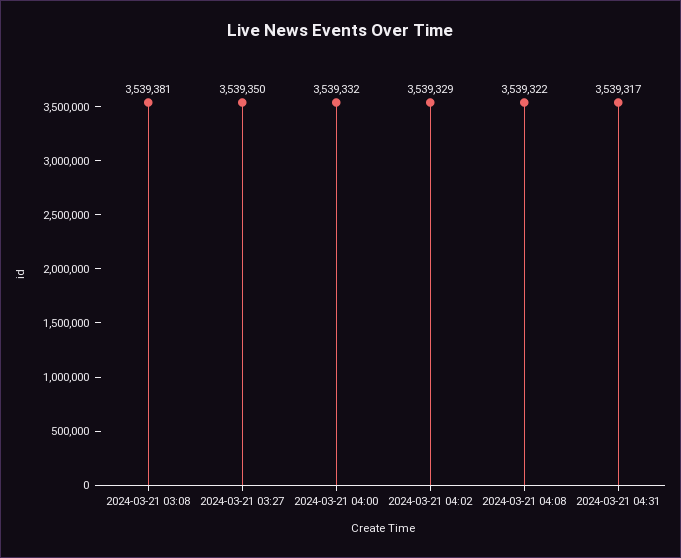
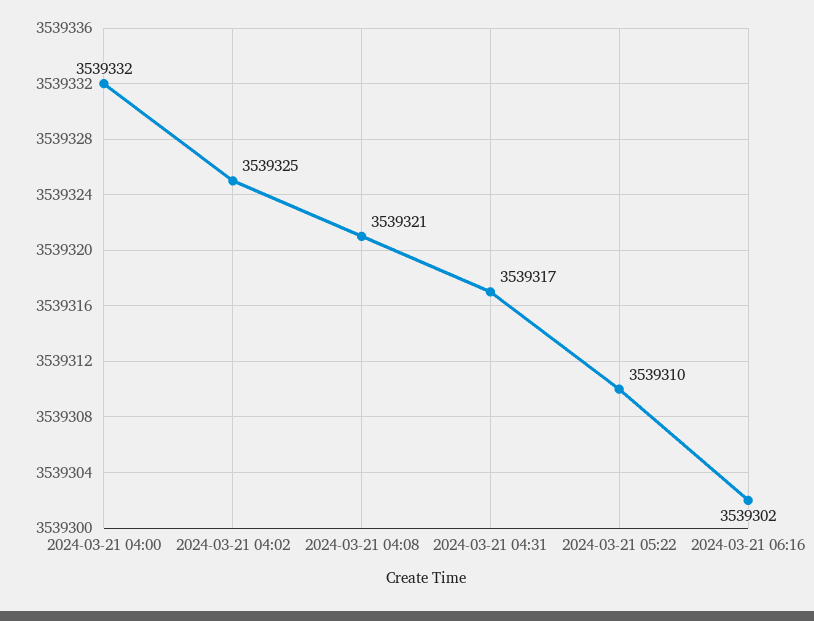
2024-03-21 03:08: 3539381 -> none
2024-03-21 03:27: 3539350 -> none
2024-03-21 04:02: 3539329 -> 3539325
2024-03-21 04:08: 3539322 -> 3539321
2024-03-21 05:22: none -> 3539310
2024-03-21 06:16: none -> 3539302

